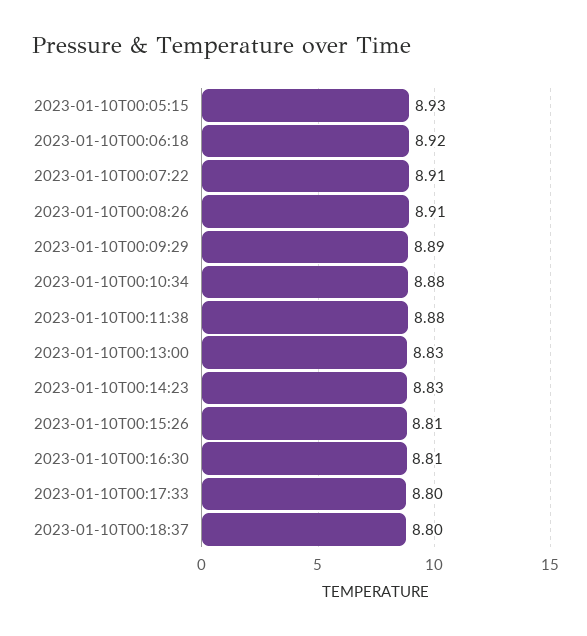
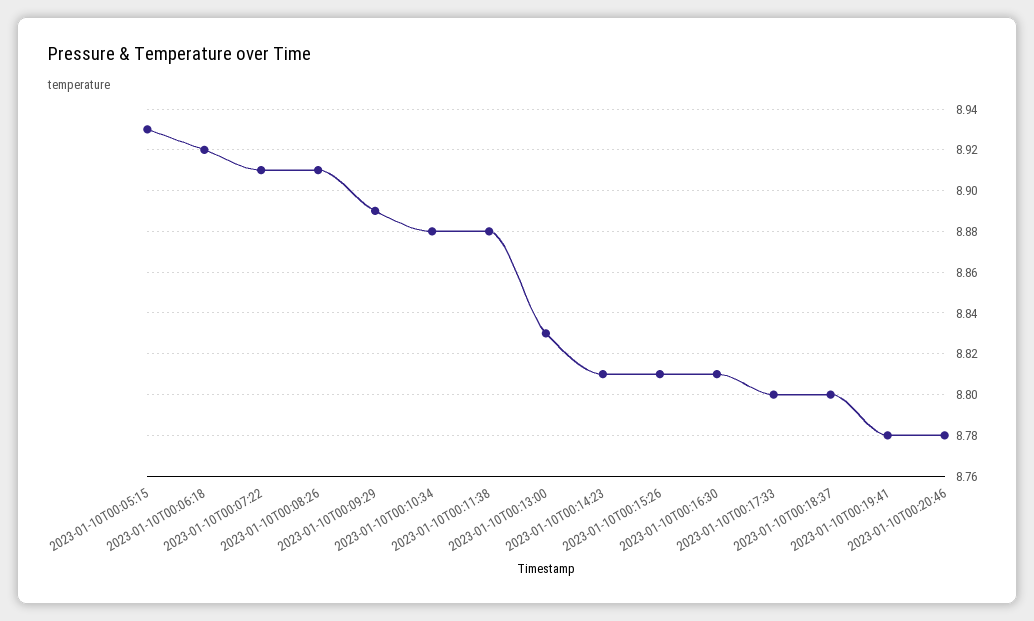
2023-01-10T00:14:23: 8.83 -> 8.81
2023-01-10T00:19:41: none -> 8.78
2023-01-10T00:20:46: none -> 8.78

